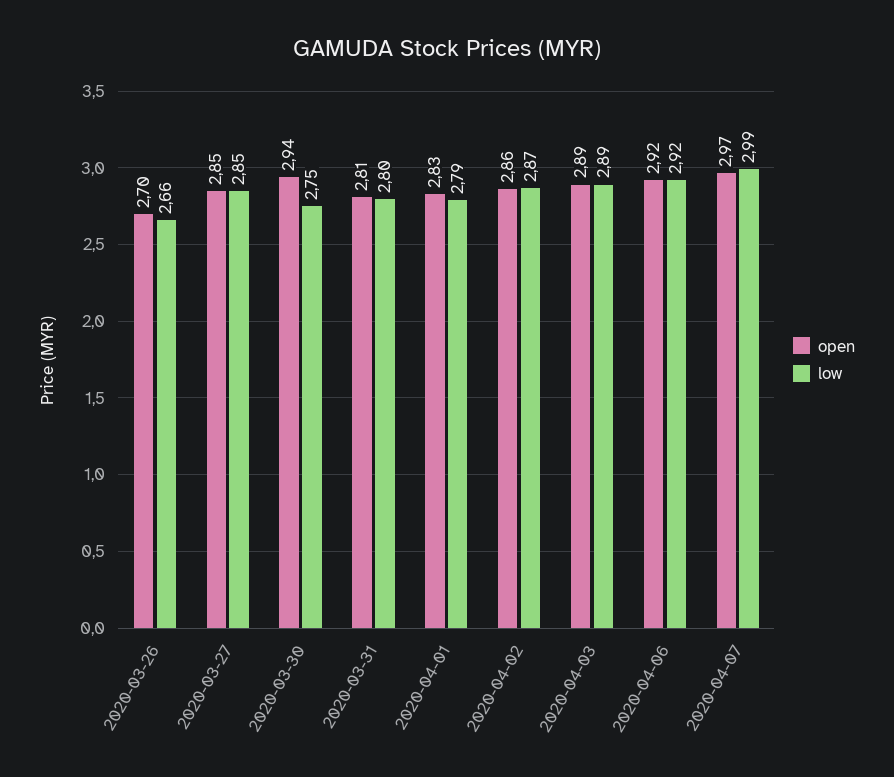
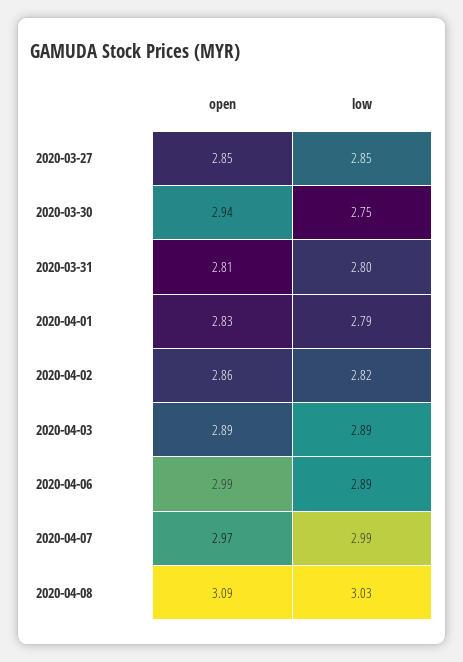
open, 2020-03-26: 2.7 -> none
low, 2020-03-26: 2.66 -> none
low, 2020-04-02: 2.87 -> 2.82
open, 2020-04-06: 2.92 -> 2.99
low, 2020-04-06: 2.92 -> 2.89
open, 2020-04-08: none -> 3.09
low, 2020-04-08: none -> 3.03

